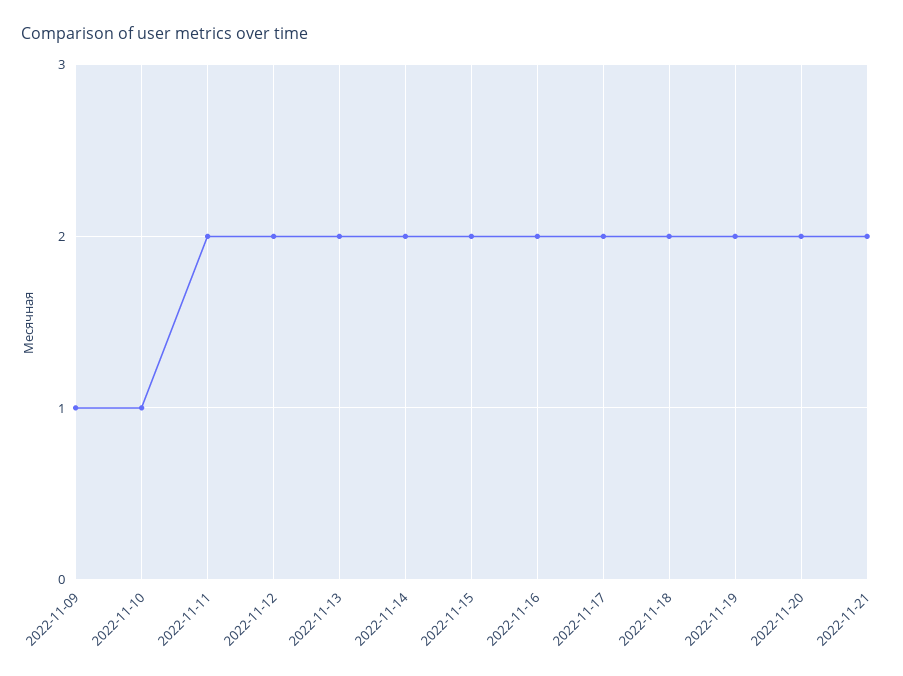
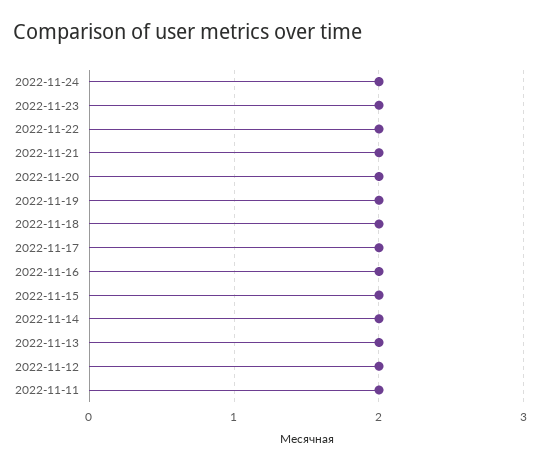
2022-11-09: 1 -> none
2022-11-10: 1 -> none
2022-11-24: none -> 2
2022-11-23: none -> 2
2022-11-22: none -> 2

